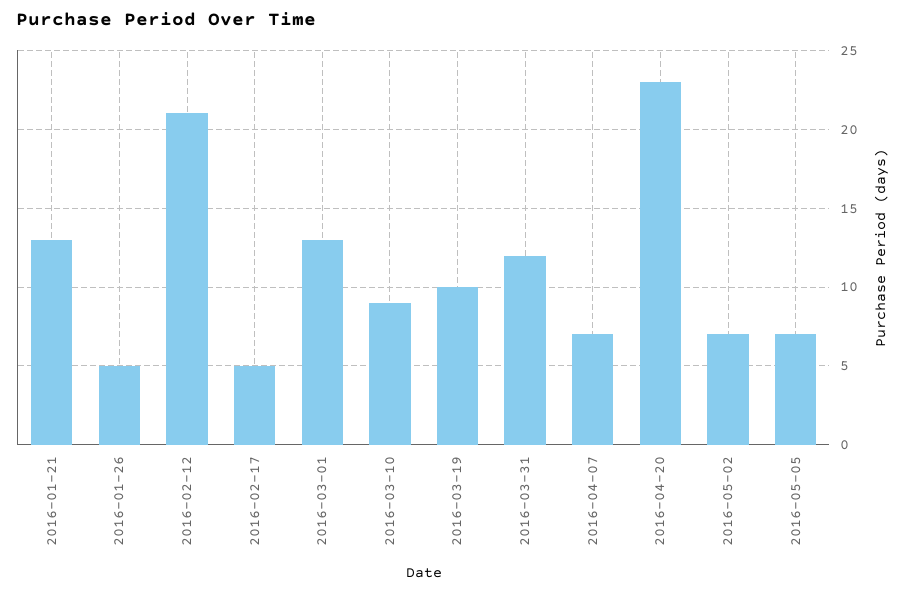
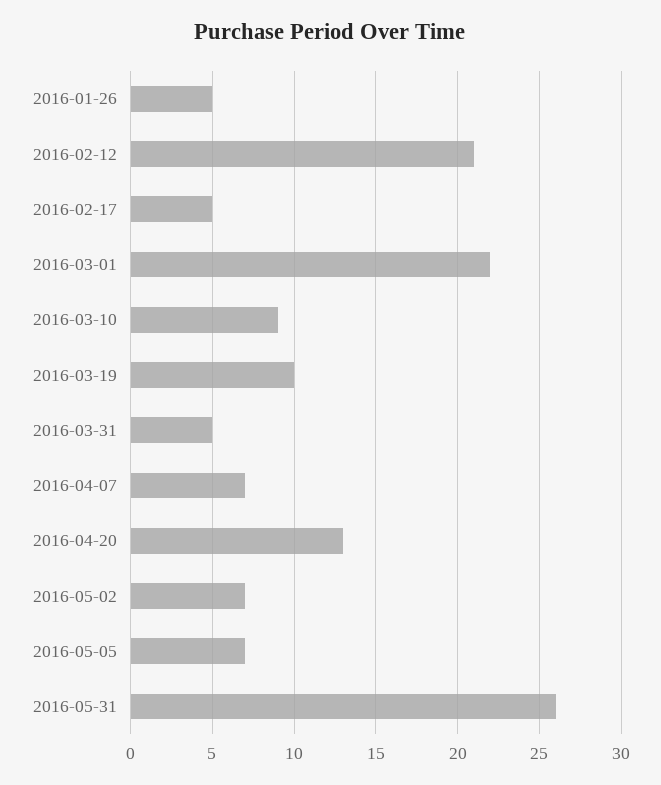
2016-01-21: 13 -> none
2016-03-01: 13 -> 22
2016-03-31: 12 -> 5
2016-04-20: 23 -> 13
2016-05-31: none -> 26

